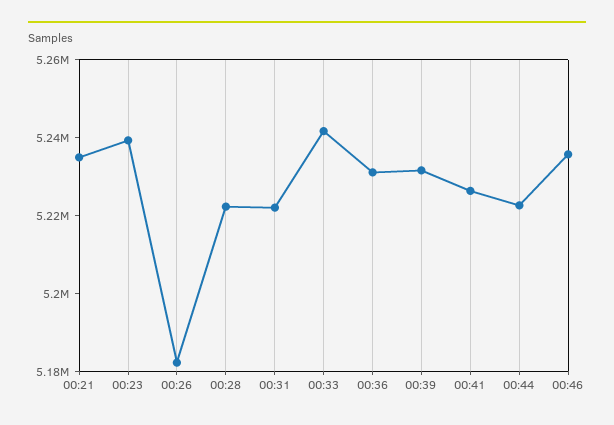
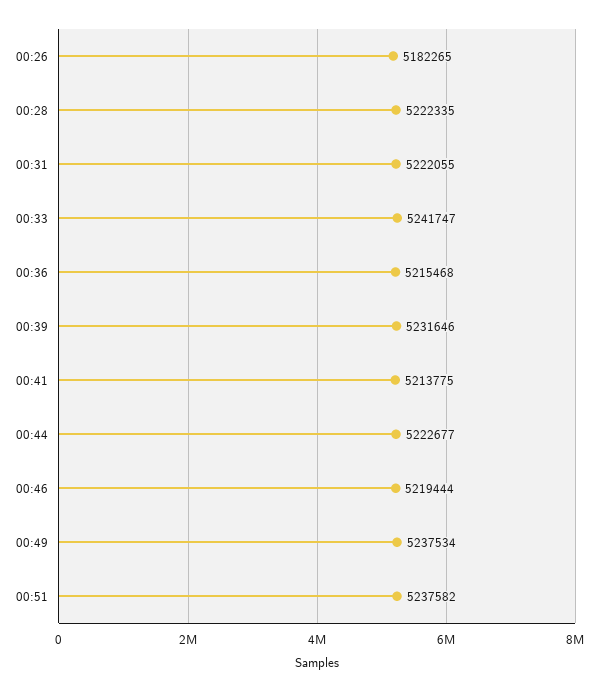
00:21: 5235000 -> none
00:23: 5240000 -> none
00:36: 5230000 -> 5215468
00:41: 5225000 -> 5213775
00:46: 5235000 -> 5219444
00:49: none -> 5237534
00:51: none -> 5237582

